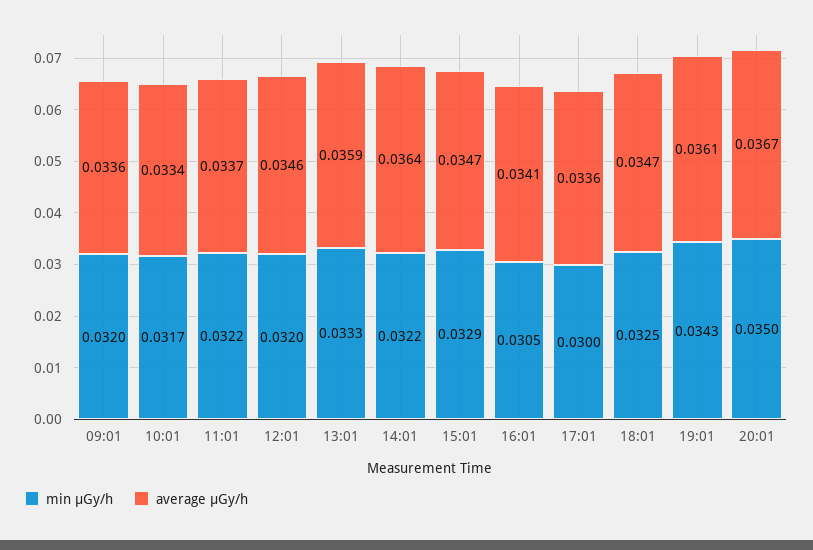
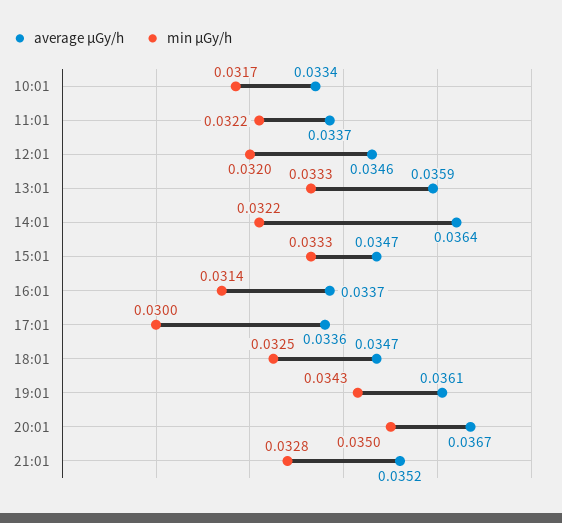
min μGy/h, 09:01: 0.032 -> none
average μGy/h, 09:01: 0.0336 -> none
min μGy/h, 15:01: 0.0329 -> 0.0333
min μGy/h, 16:01: 0.0305 -> 0.0314
average μGy/h, 16:01: 0.0341 -> 0.0337
average μGy/h, 21:01: none -> 0.0352
min μGy/h, 21:01: none -> 0.0328

